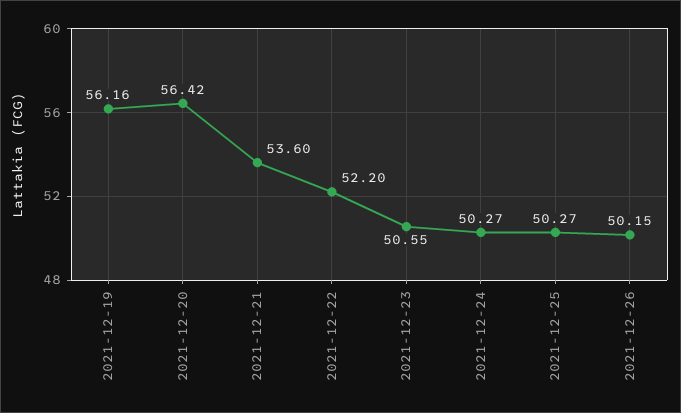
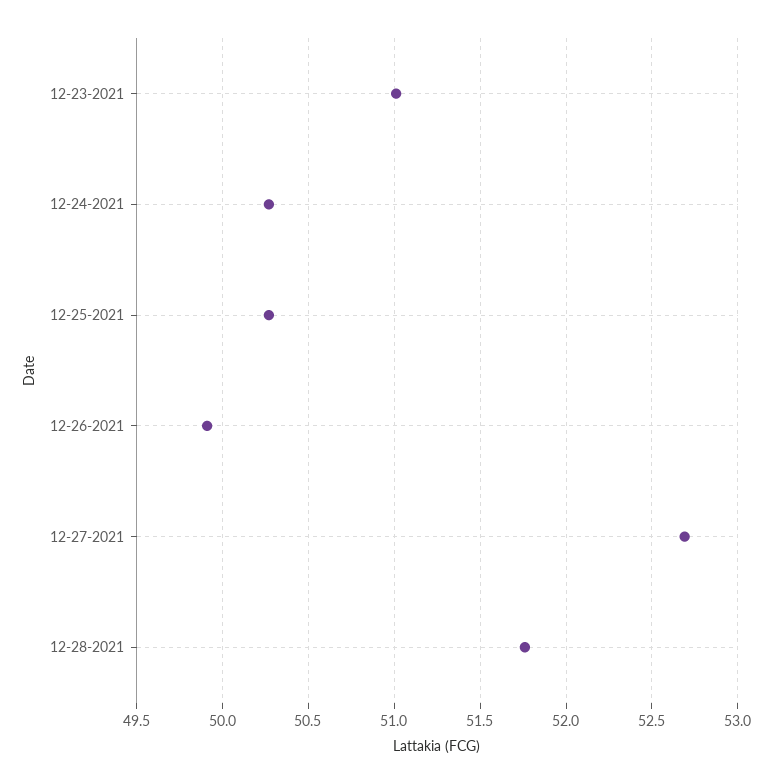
2021-12-19: 56.16 -> none
2021-12-20: 56.42 -> none
2021-12-21: 53.6 -> none
2021-12-22: 52.2 -> none
2021-12-23: 50.55 -> 51
2021-12-26: 50.15 -> 49.9
12-27-2021: none -> 52.7
12-28-2021: none -> 51.75

